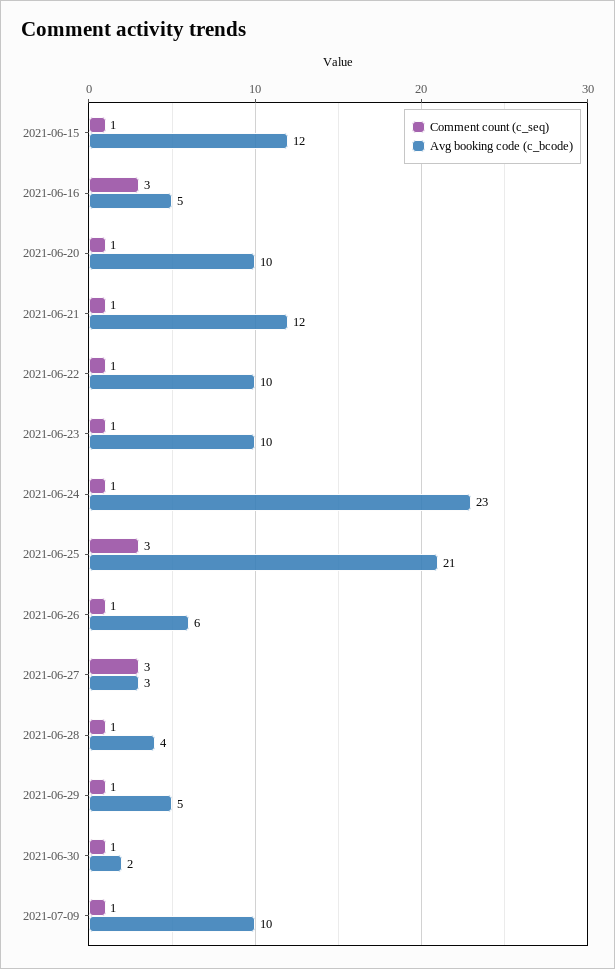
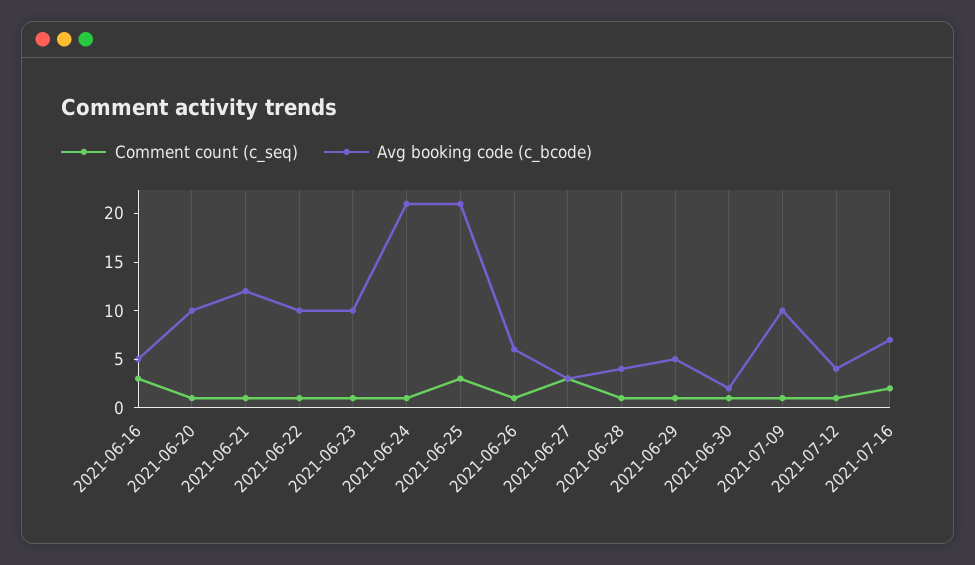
Comment count (c_seq), 2021-06-15: 1 -> none
Avg booking code (c_bcode), 2021-06-15: 12 -> none
Avg booking code (c_bcode), 2021-06-24: 23 -> 21
Comment count (c_seq), 2021-07-12: none -> 1
Avg booking code (c_bcode), 2021-07-12: none -> 4
Comment count (c_seq), 2021-07-16: none -> 2
Avg booking code (c_bcode), 2021-07-16: none -> 7

